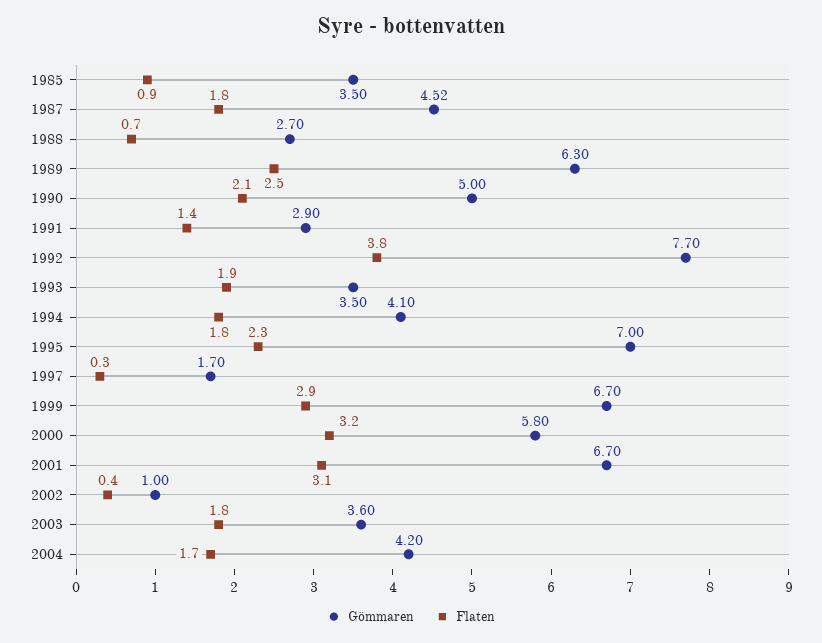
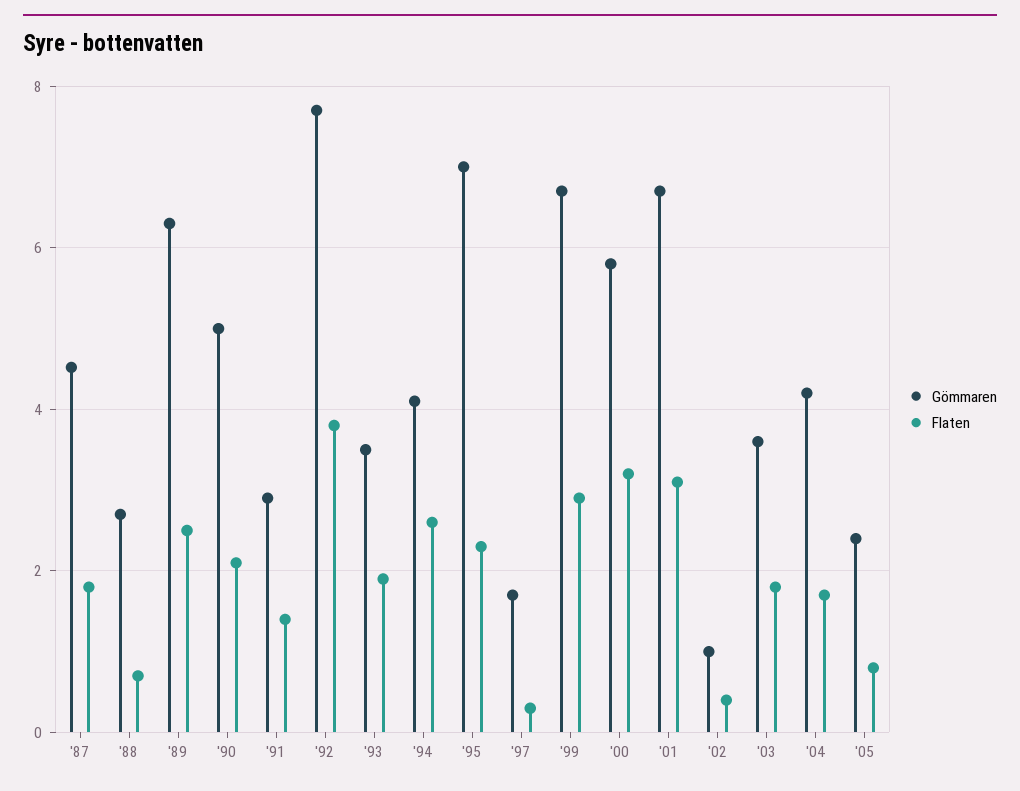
Gömmaren, 1985: 3.5 -> none
Flaten, 1985: 0.9 -> none
Flaten, 1994: 1.8 -> 2.6
Gömmaren, '05: none -> 2.4
Flaten, '05: none -> 0.8

